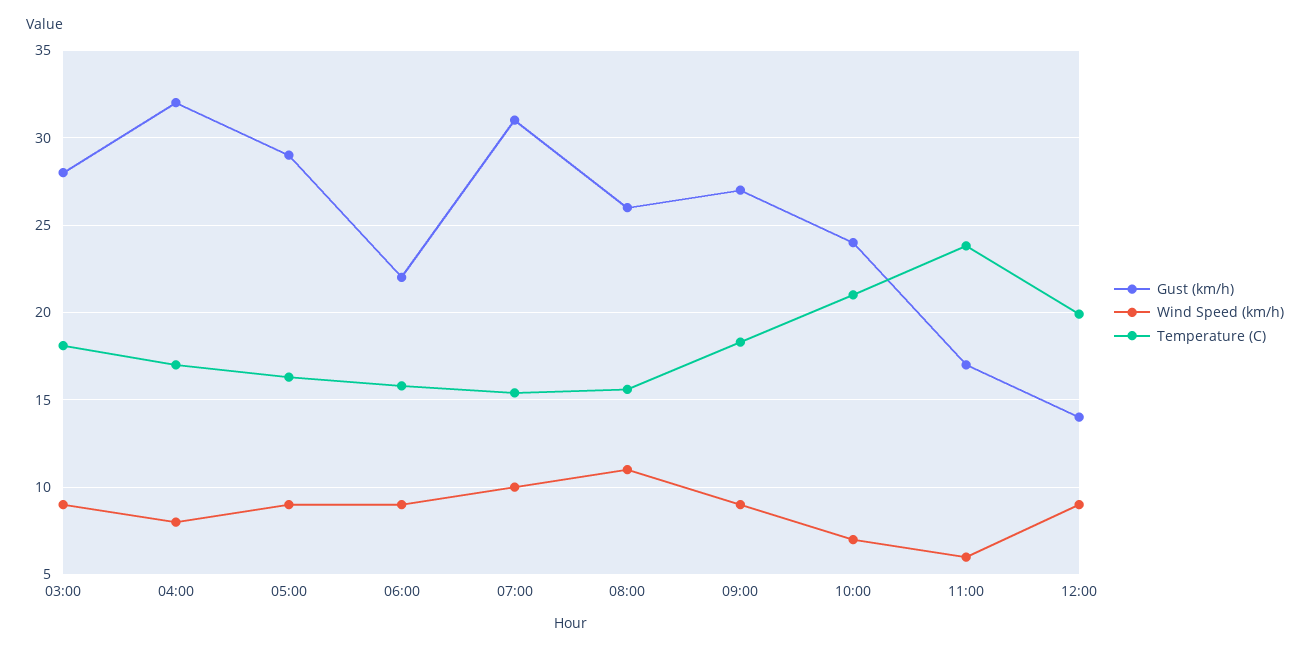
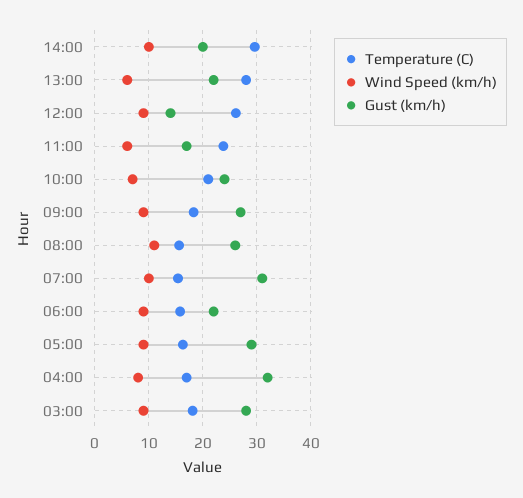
Temperature (C), 12:00: 20 -> 26
Temperature (C), 14:00: none -> 30
Wind Speed (km/h), 14:00: none -> 10
Gust (km/h), 14:00: none -> 20
Temperature (C), 13:00: none -> 28
Wind Speed (km/h), 13:00: none -> 6
Gust (km/h), 13:00: none -> 22

